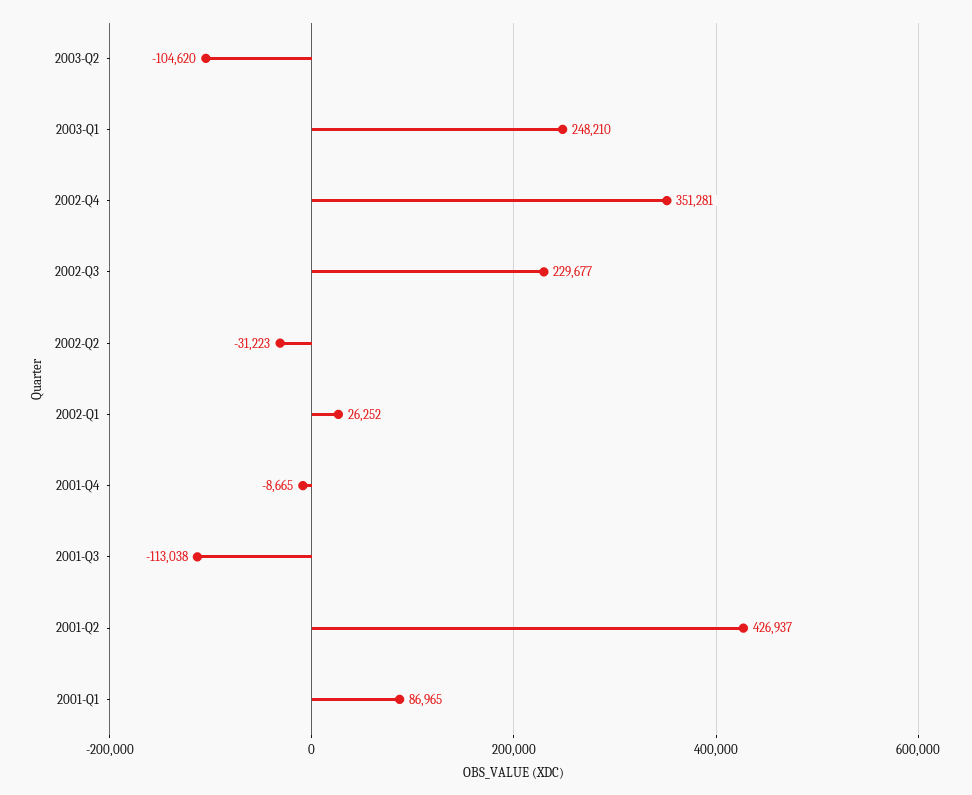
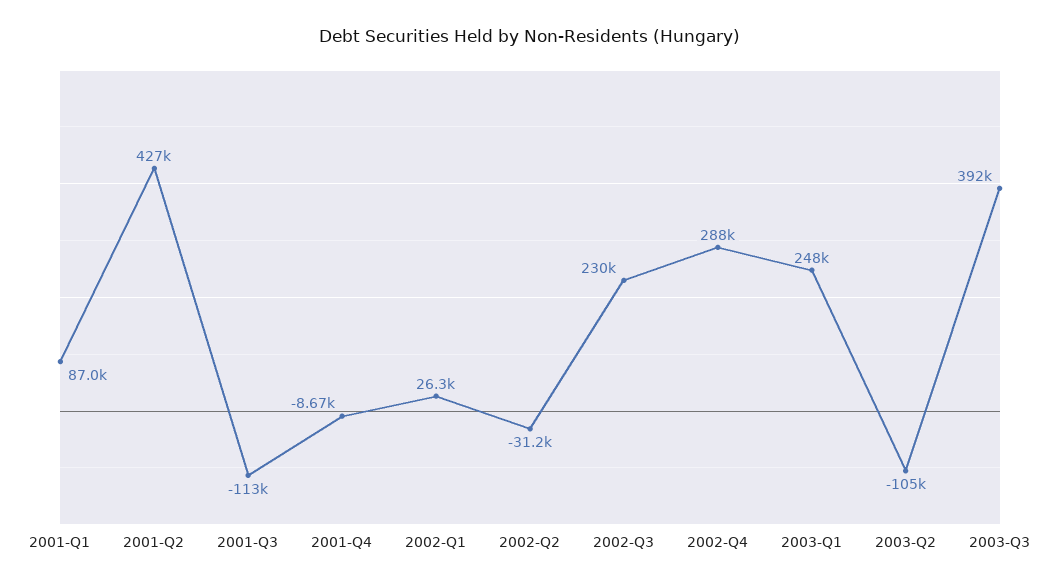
2002-Q4: 351281 -> 288000
2003-Q3: none -> 392000

